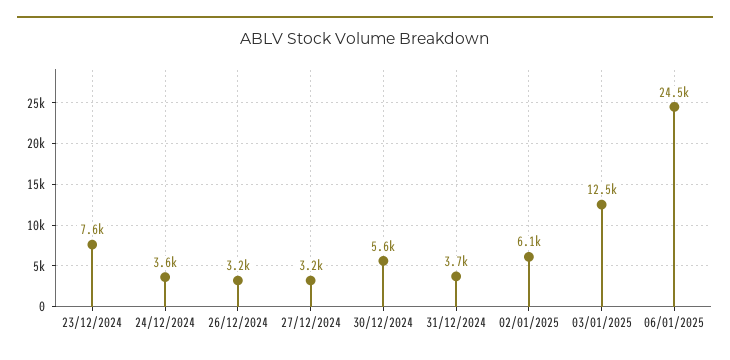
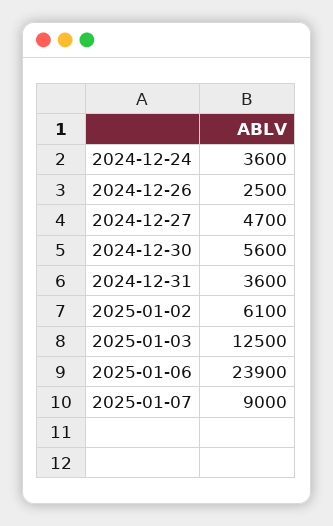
23/12/2024: 7600 -> none
26/12/2024: 3200 -> 2500
27/12/2024: 3200 -> 4700
31/12/2024: 3700 -> 3600
06/01/2025: 24500 -> 23900
2025-01-07: none -> 9000

